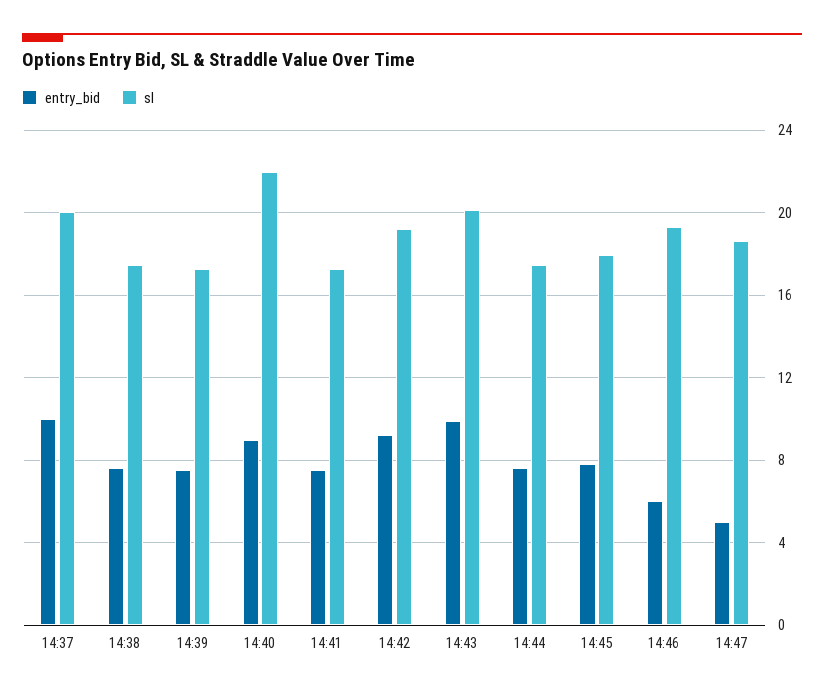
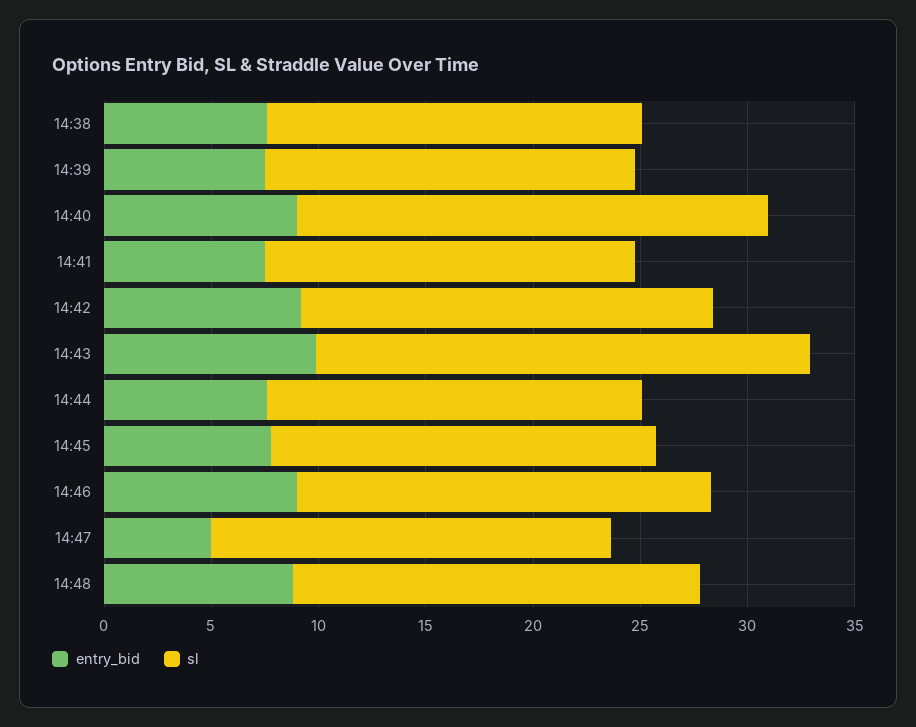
entry_bid, 14:37: 10 -> none
sl, 14:37: 20 -> none
sl, 14:43: 20 -> 23
entry_bid, 14:46: 6 -> 9
entry_bid, 14:48: none -> 9
sl, 14:48: none -> 19

